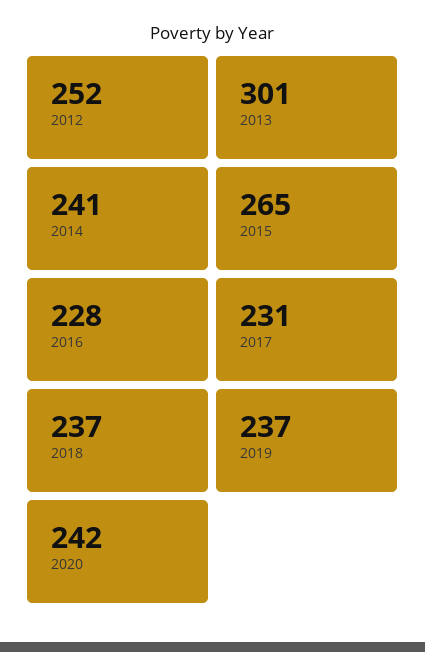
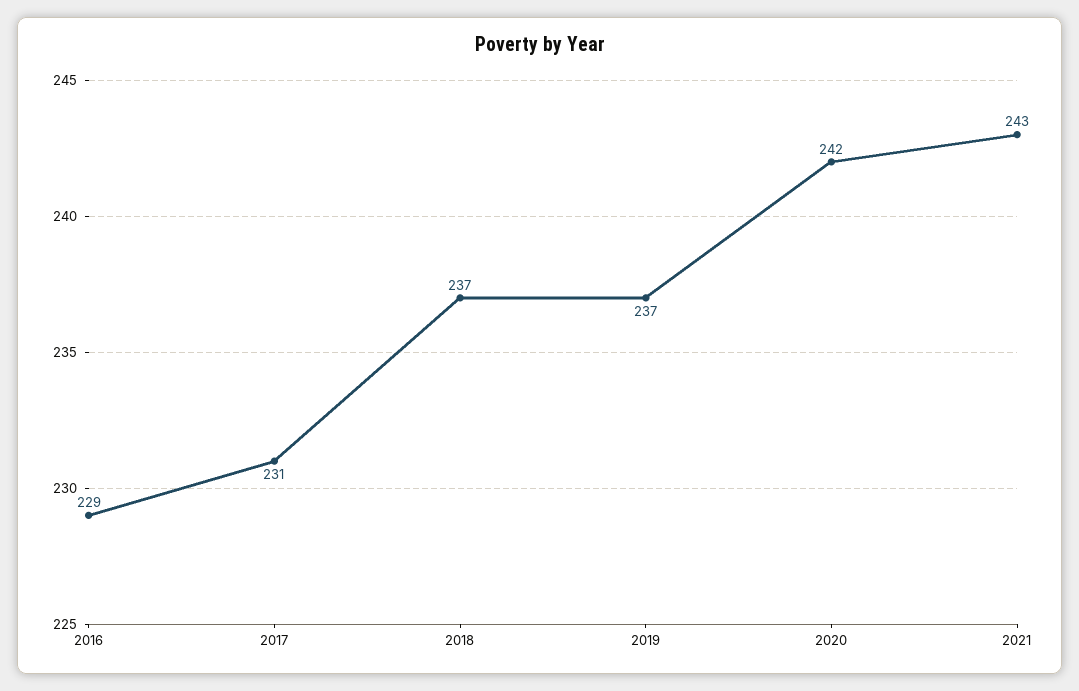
2012: 252 -> none
2013: 301 -> none
2014: 241 -> none
2015: 265 -> none
2016: 228 -> 229
2021: none -> 243

